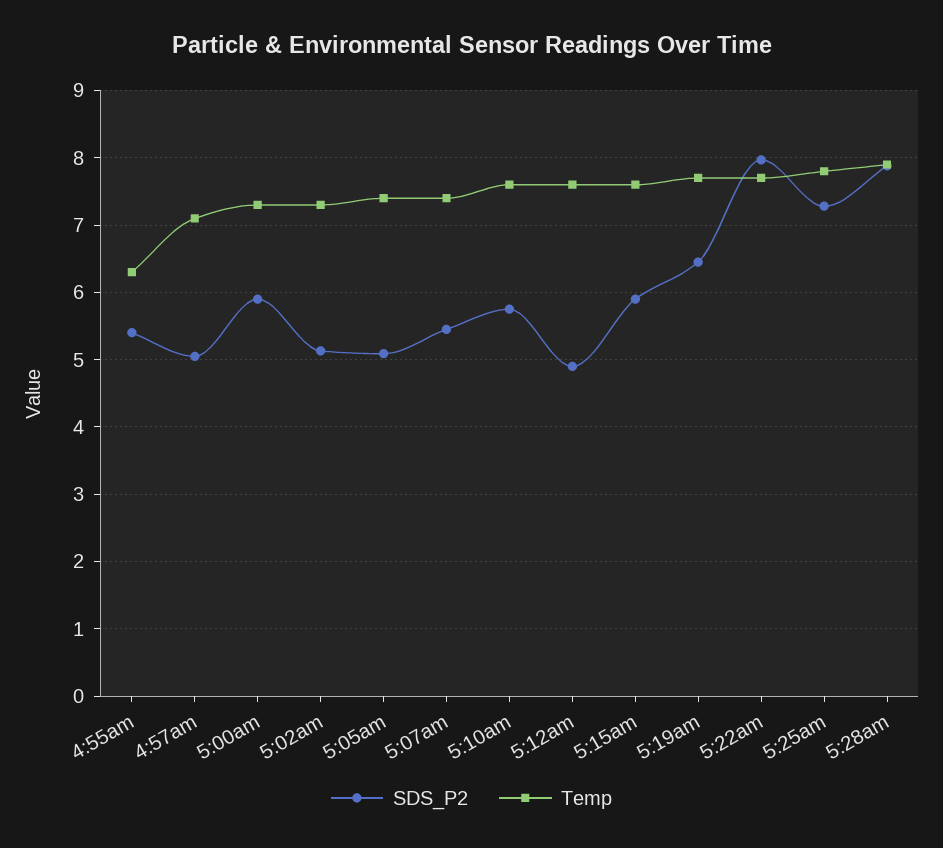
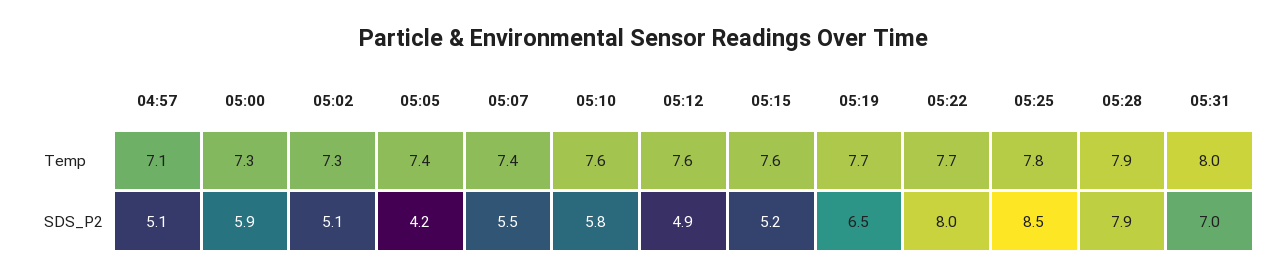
SDS_P2, 4:55am: 5.4 -> none
Temp, 4:55am: 6.3 -> none
SDS_P2, 5:05am: 5.1 -> 4.2
SDS_P2, 5:15am: 5.9 -> 5.2
SDS_P2, 5:25am: 7.3 -> 8.5
Temp, 05:31: none -> 8
SDS_P2, 05:31: none -> 7

